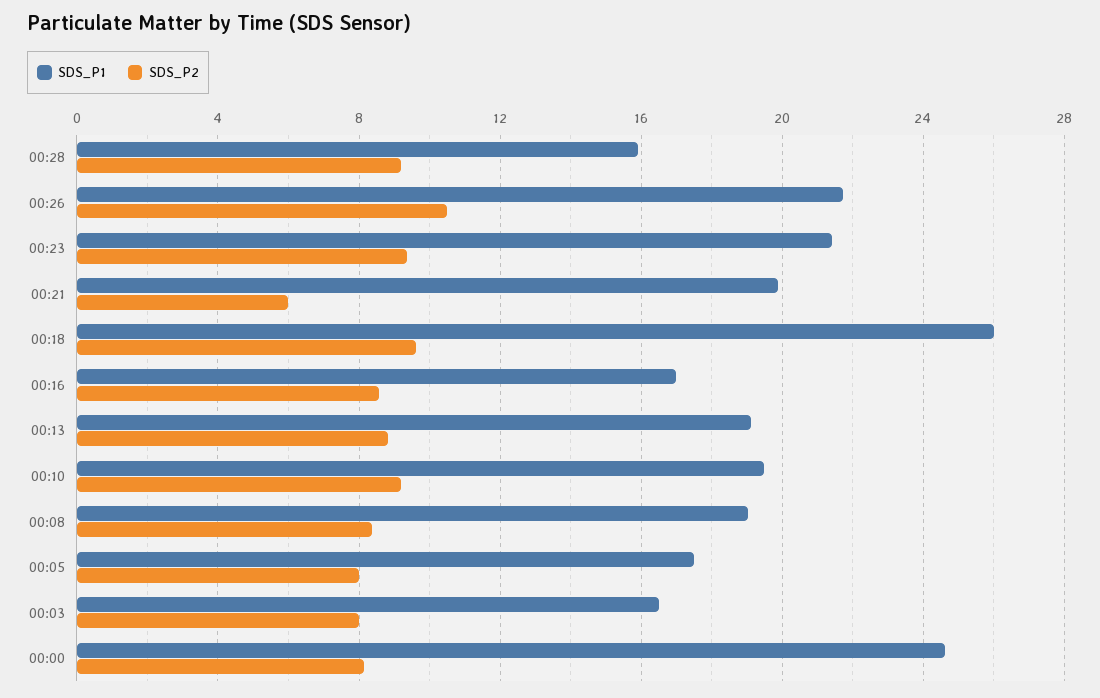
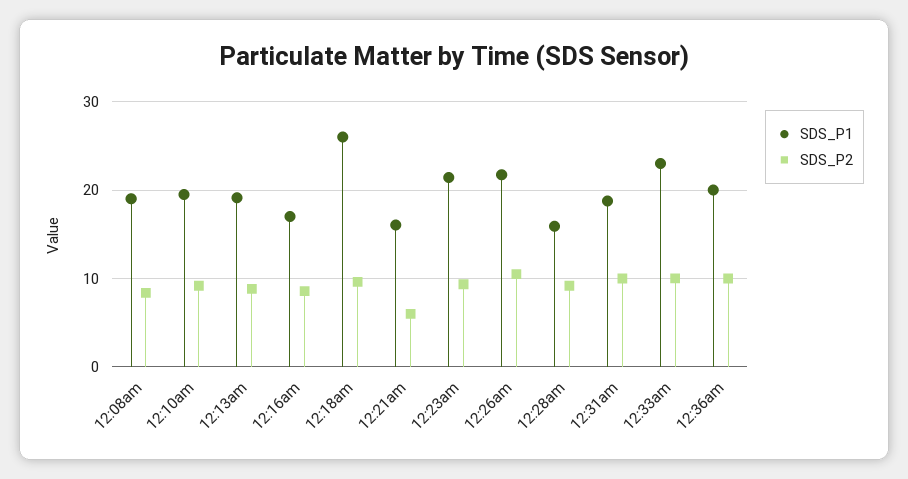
SDS_P1, 00:21: 20 -> 16
SDS_P1, 00:05: 17.5 -> none
SDS_P2, 00:05: 8 -> none
SDS_P1, 00:03: 16.5 -> none
SDS_P2, 00:03: 8 -> none
SDS_P1, 00:00: 24.5 -> none
SDS_P2, 00:00: 8 -> none
SDS_P1, 12:31am: none -> 19
SDS_P2, 12:31am: none -> 10
SDS_P1, 12:33am: none -> 23
SDS_P2, 12:33am: none -> 10
SDS_P1, 12:36am: none -> 20
SDS_P2, 12:36am: none -> 10

